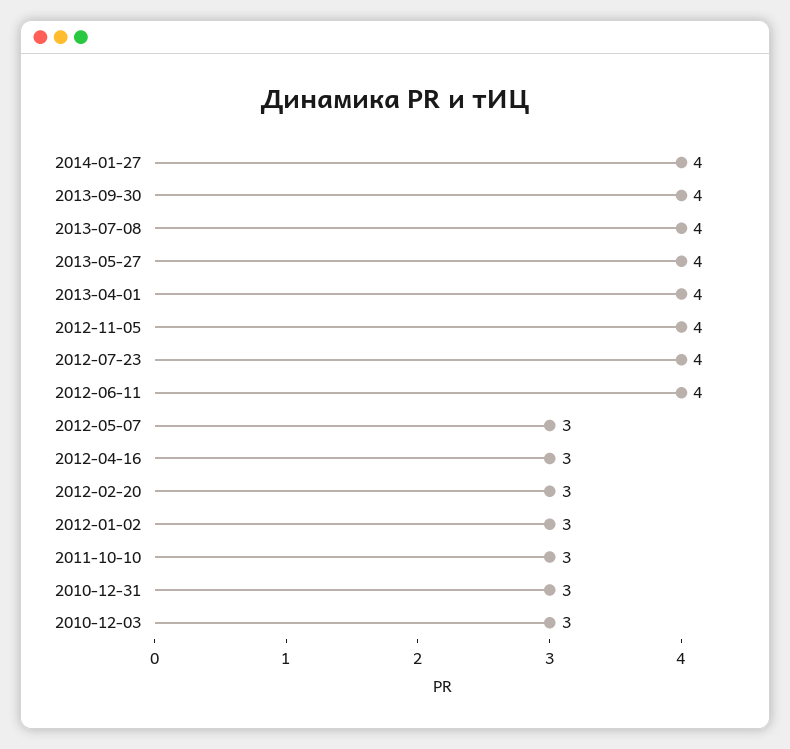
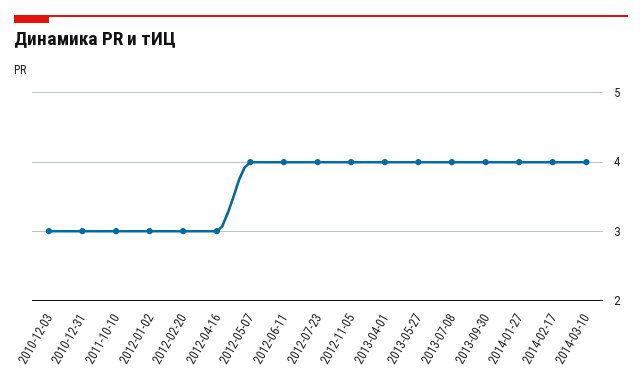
2012-05-07: 3 -> 4
2014-02-17: none -> 4
2014-03-10: none -> 4

